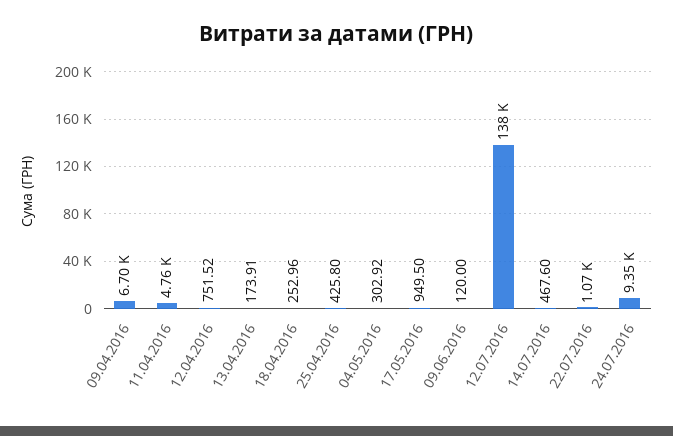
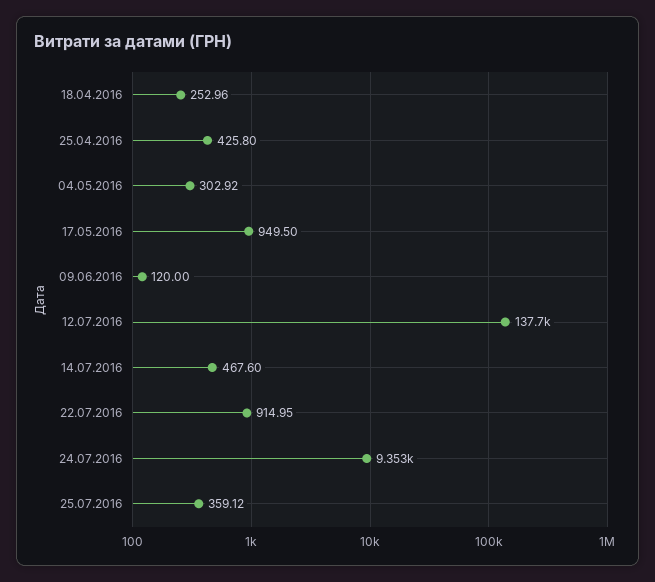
09.04.2016: 6700 -> none
11.04.2016: 4760 -> none
12.04.2016: 751.52 -> none
13.04.2016: 173.91 -> none
22.07.2016: 1070 -> 914.95
25.07.2016: none -> 359.12

